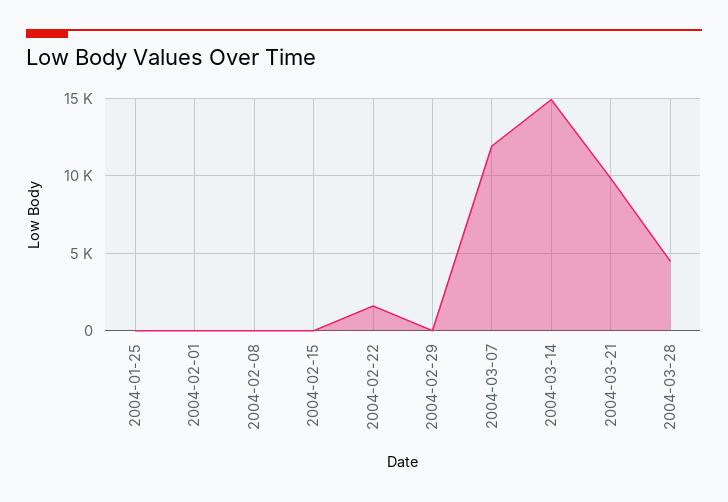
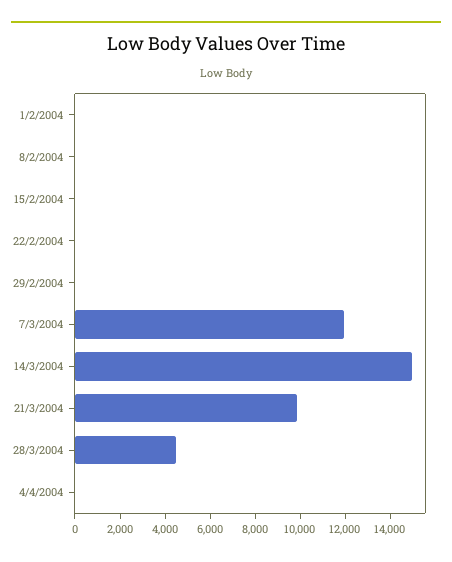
2004-01-25: 0 -> none
2004-02-22: 1500 -> 0
4/4/2004: none -> 0

